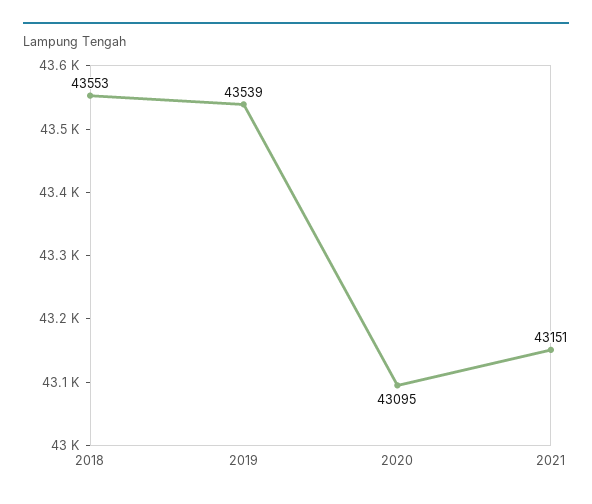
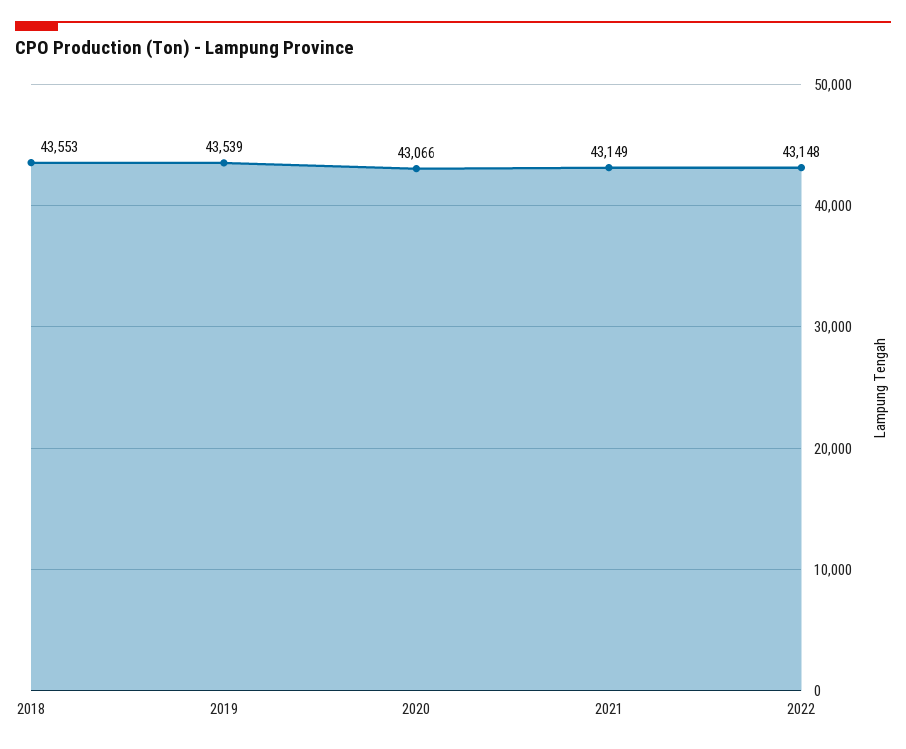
2020: 43095 -> 43066
2021: 43151 -> 43149
2022: none -> 43148

